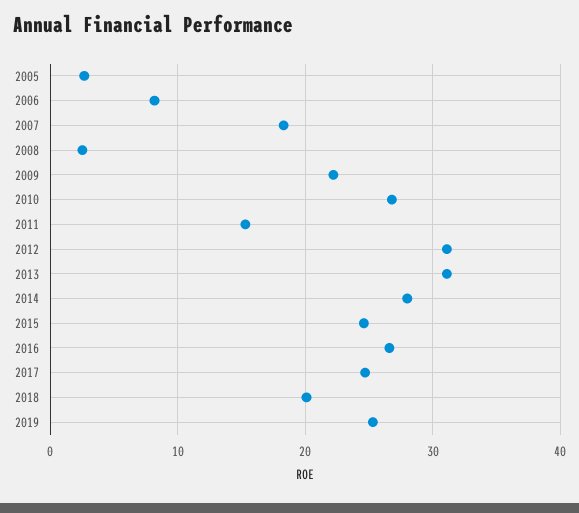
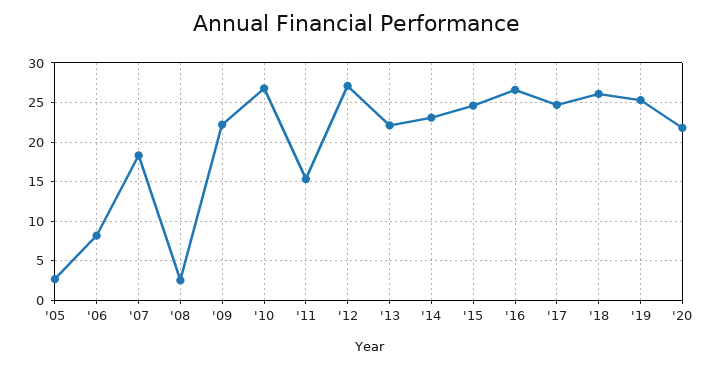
2012: 31 -> 27
2013: 31 -> 22
2014: 28 -> 23
2018: 20 -> 26
'20: none -> 22

